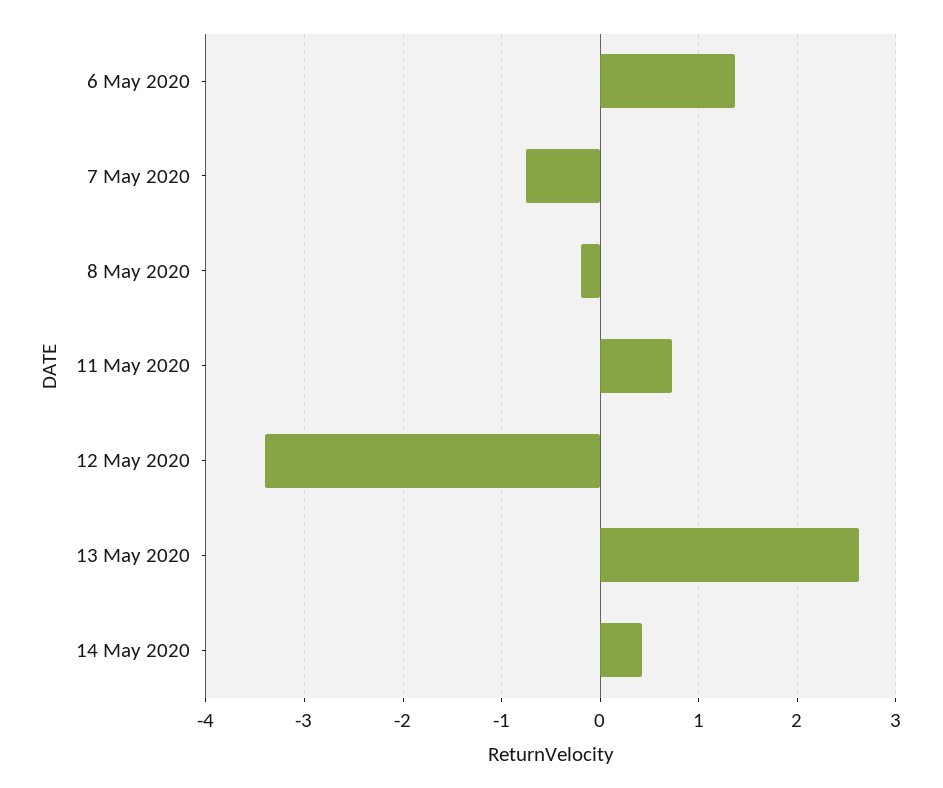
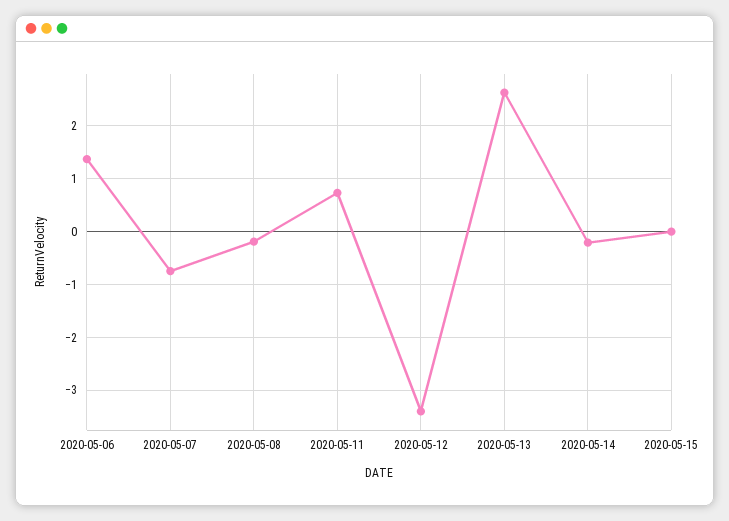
14 May 2020: 0.4 -> -0.2
2020-05-15: none -> 0

